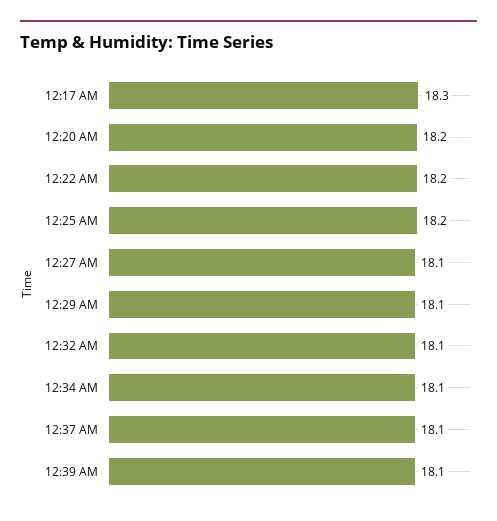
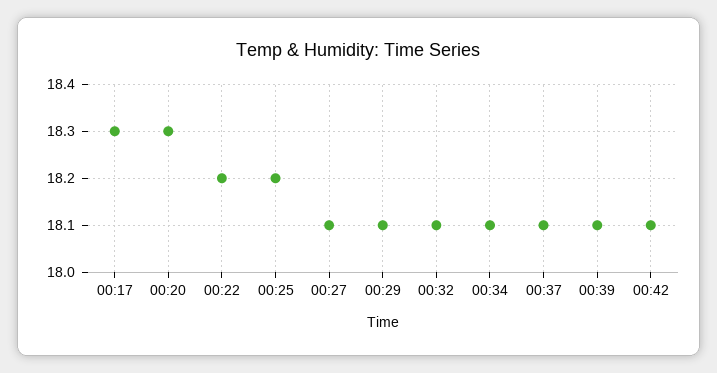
12:20 AM: 18.2 -> 18.3
00:42: none -> 18.1

